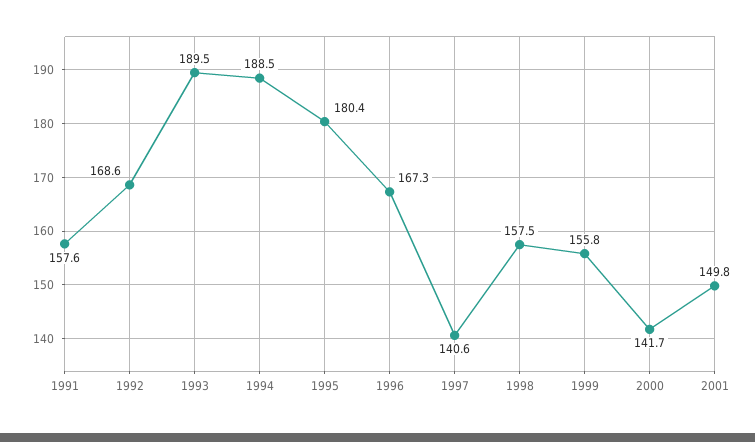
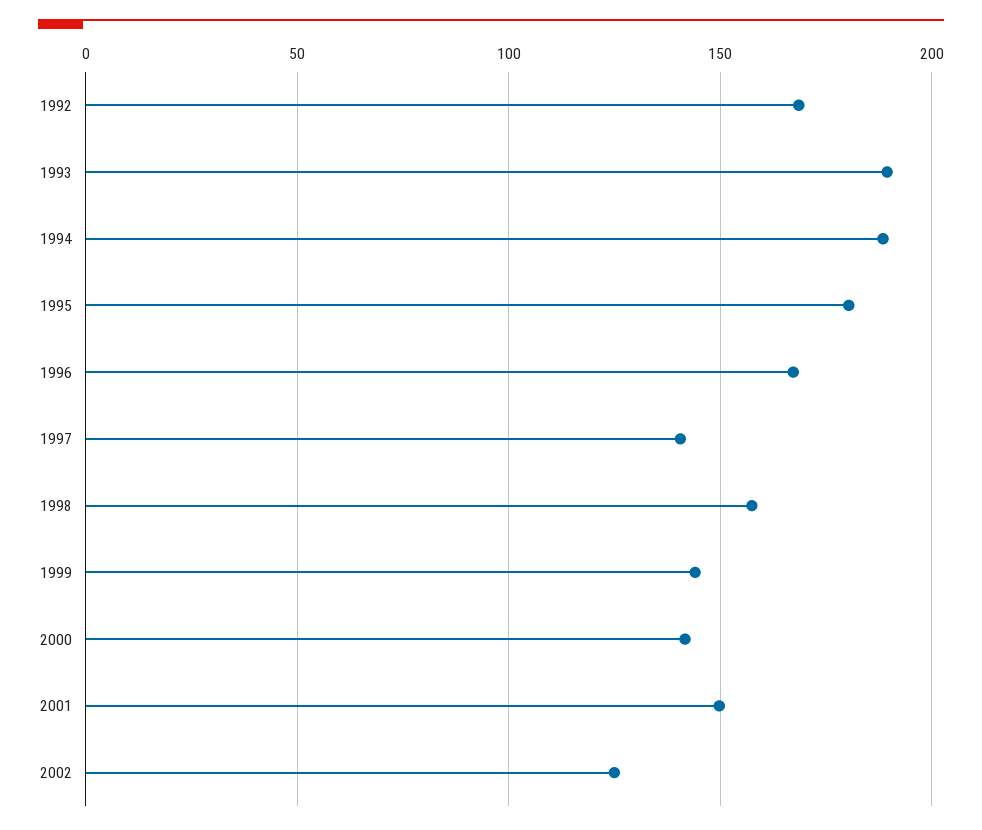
1991: 157.6 -> none
1999: 155.8 -> 145
2002: none -> 125

